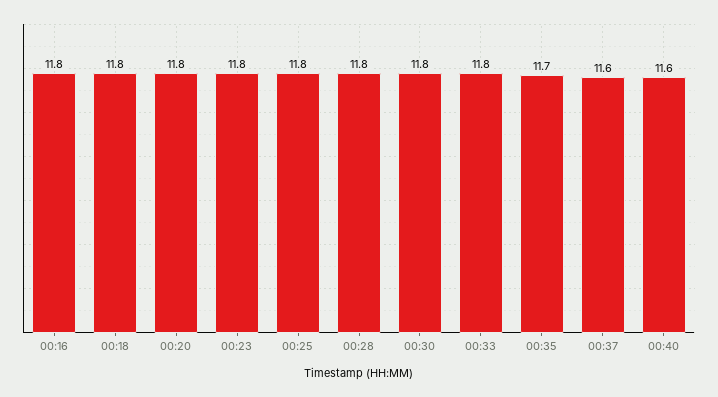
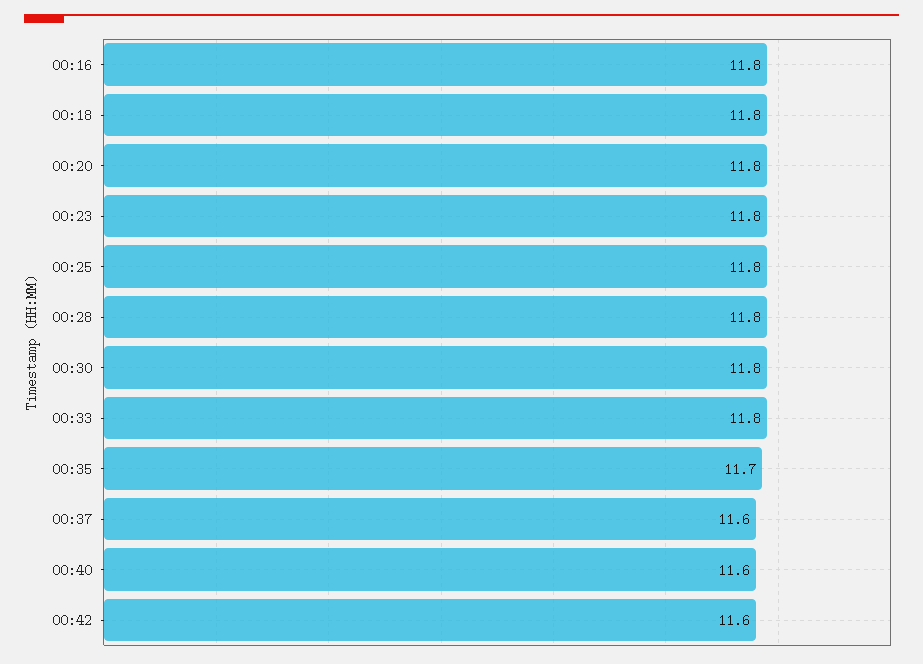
00:42: none -> 11.6

